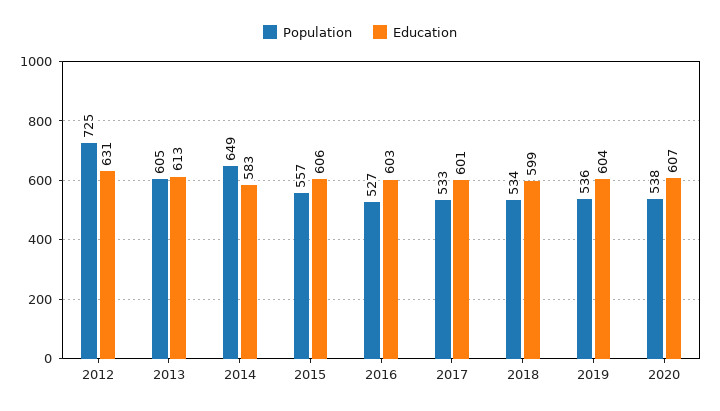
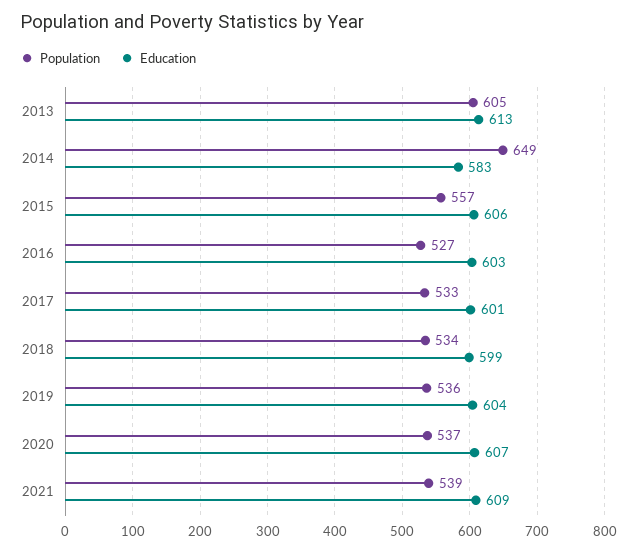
Population, 2012: 725 -> none
Education, 2012: 631 -> none
Population, 2020: 538 -> 537
Population, 2021: none -> 539
Education, 2021: none -> 609

